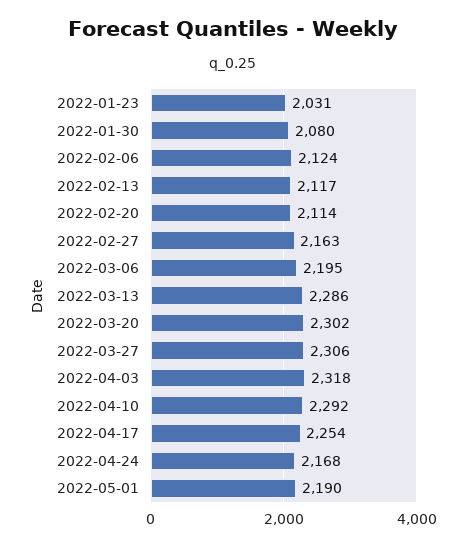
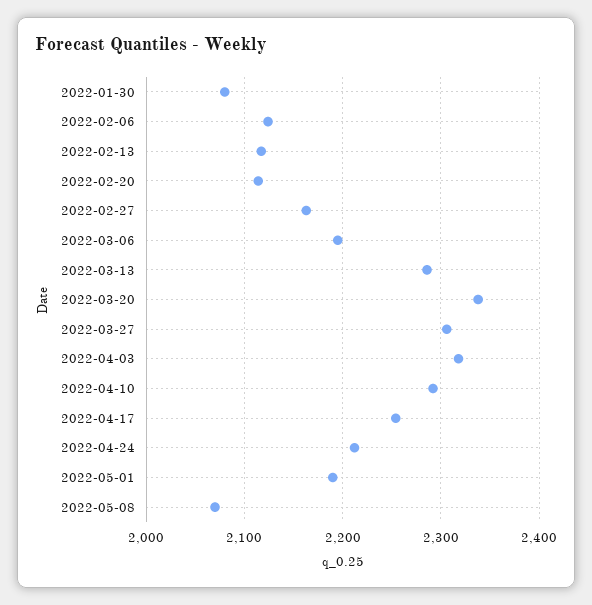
2022-01-23: 2031 -> none
2022-03-20: 2302 -> 2340
2022-04-24: 2168 -> 2210
2022-05-08: none -> 2070

